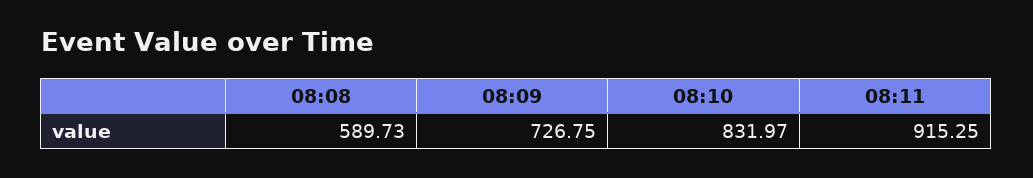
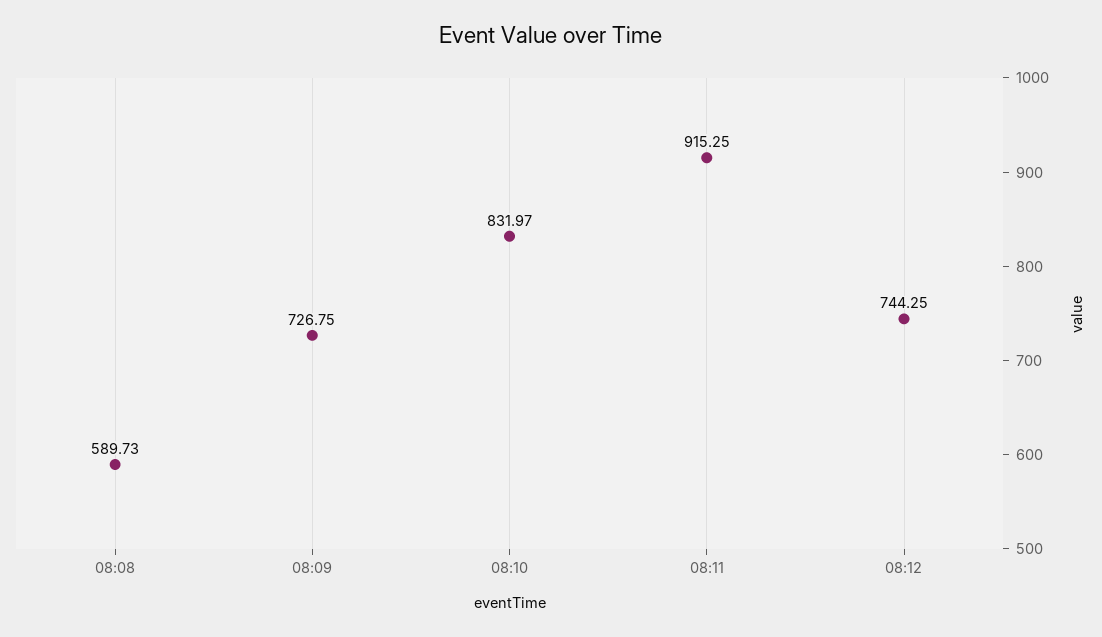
08:12: none -> 744.25

